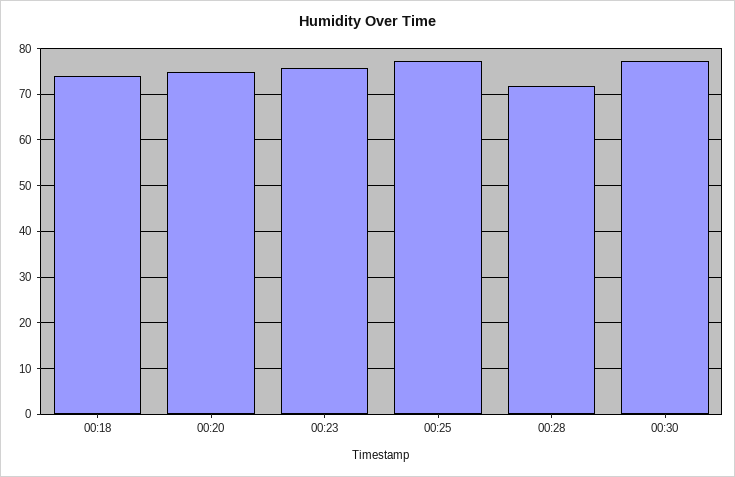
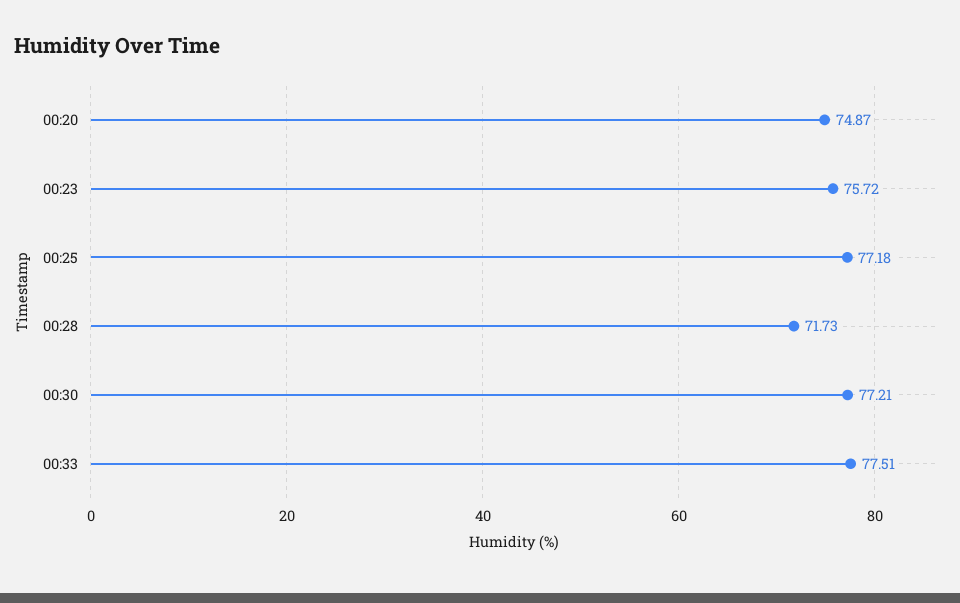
00:18: 74 -> none
00:33: none -> 77.51

